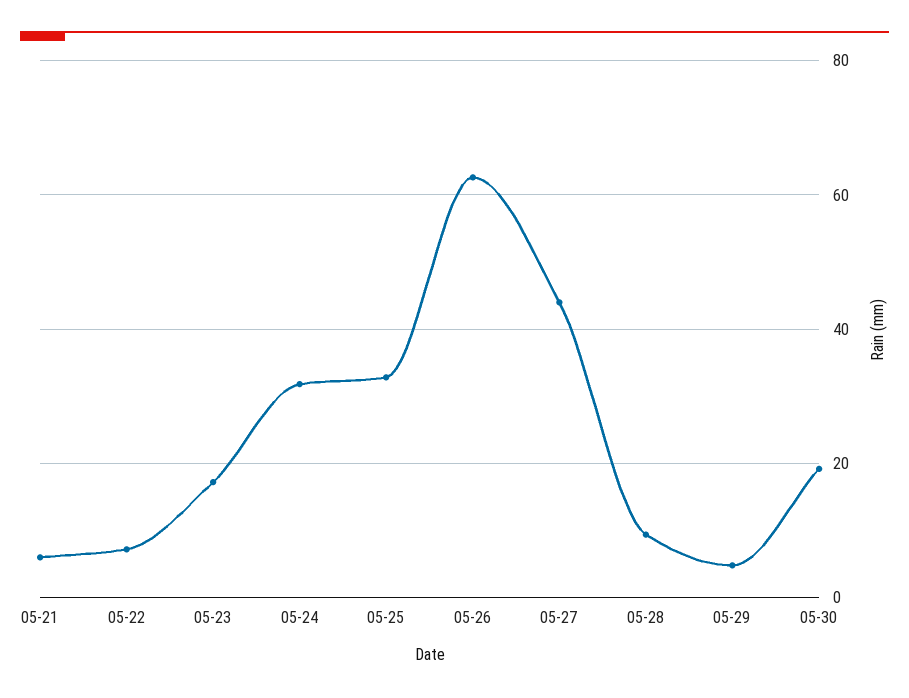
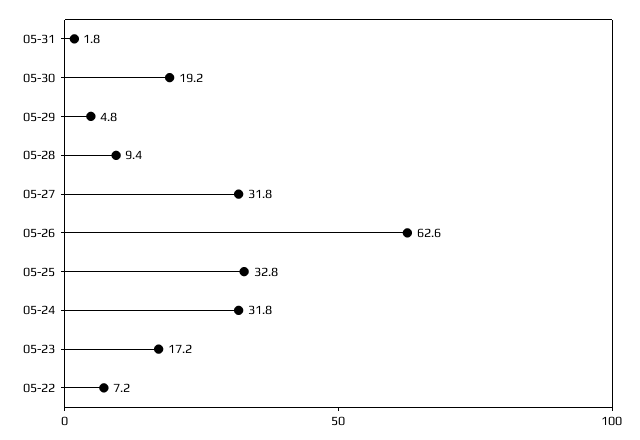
05-21: 6 -> none
05-27: 44 -> 31.8
05-31: none -> 1.8

